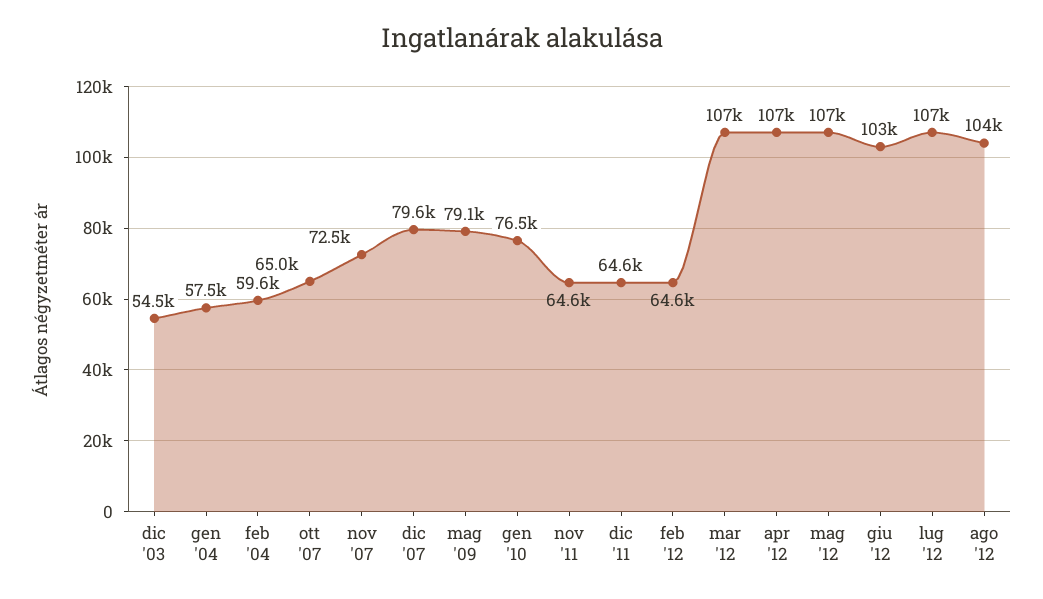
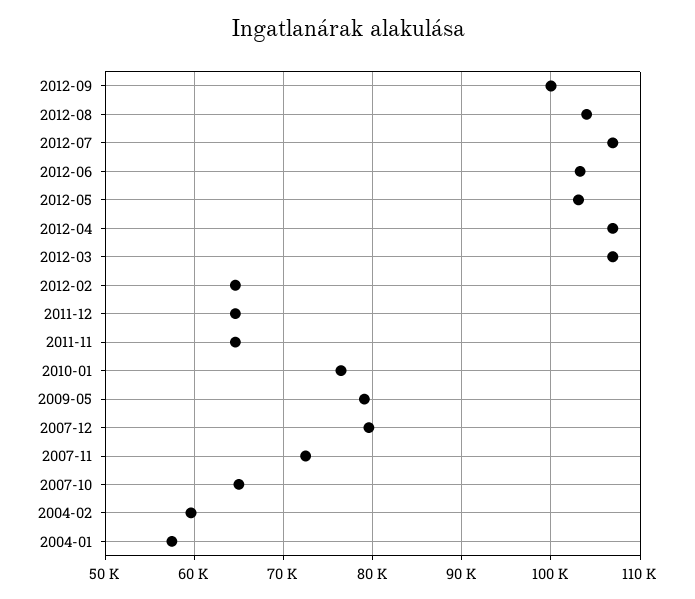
dic '03: 54500 -> none
mag '12: 107000 -> 103000
2012-09: none -> 100000

